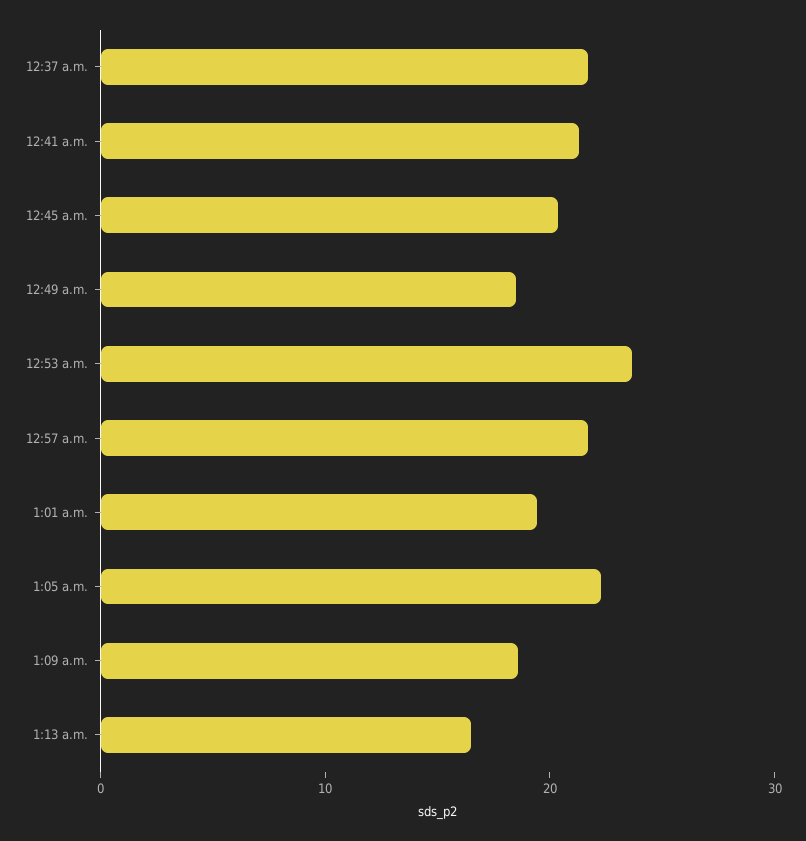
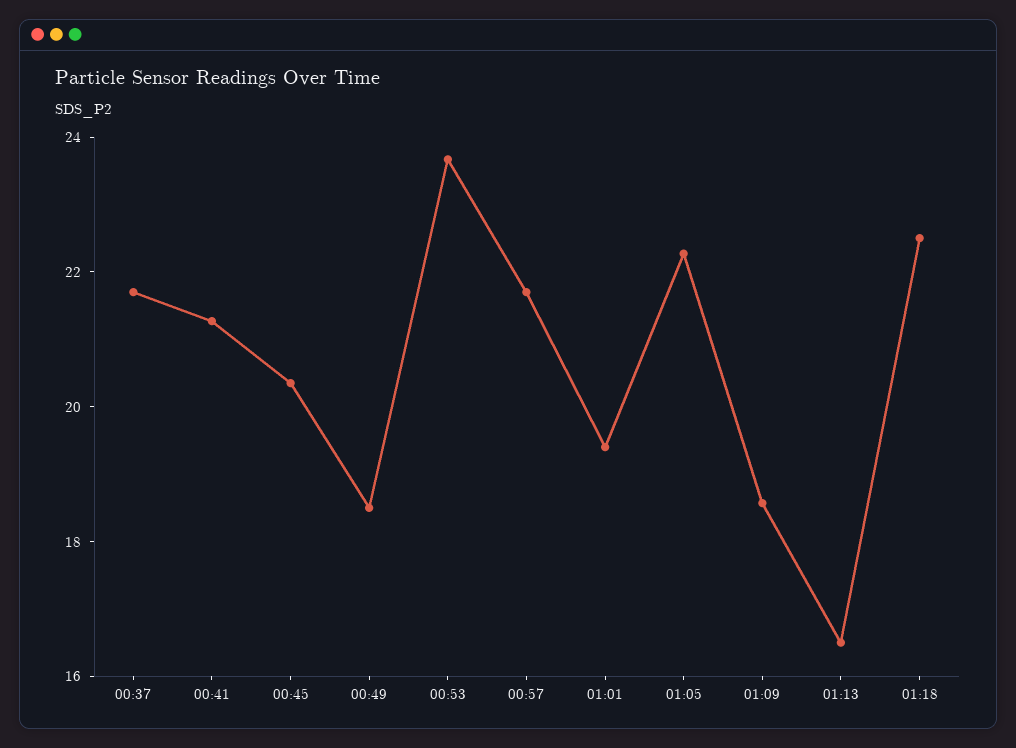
01:18: none -> 22.5

